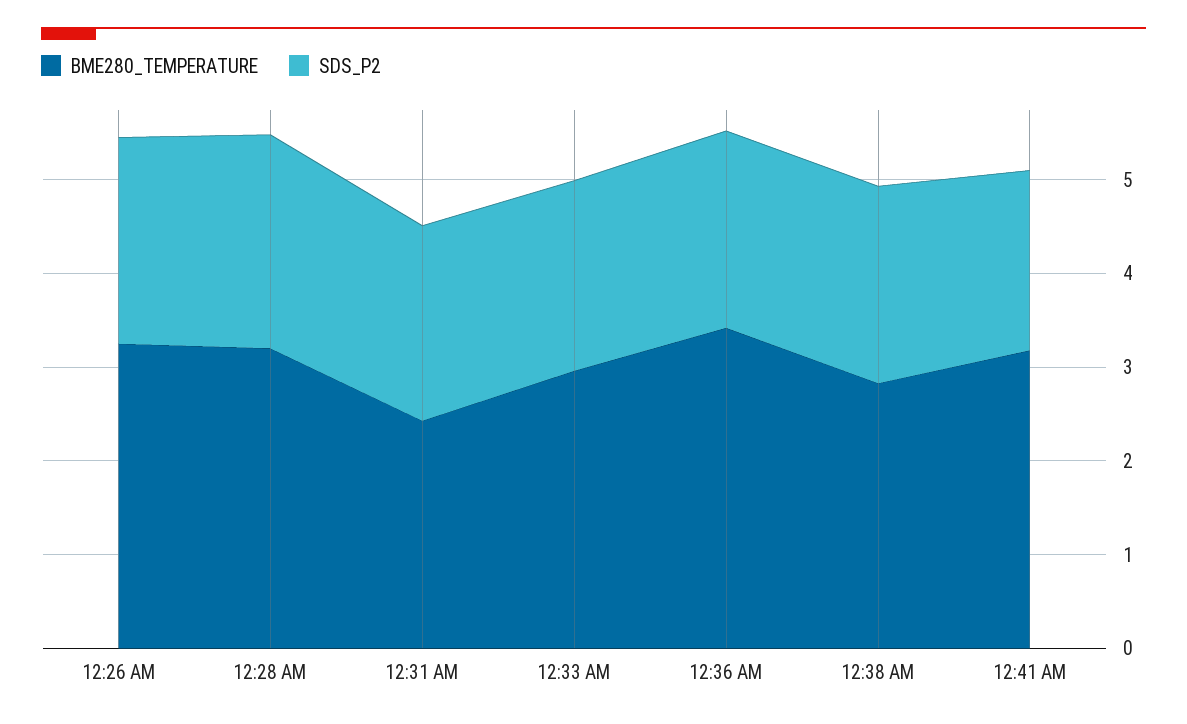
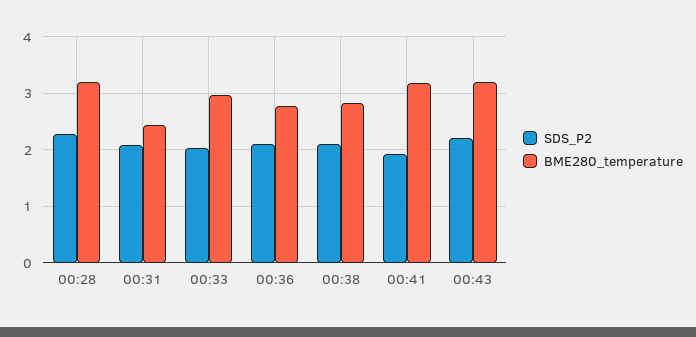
BME280_TEMPERATURE, 12:26 AM: 3.2 -> none
SDS_P2, 12:26 AM: 2.2 -> none
BME280_TEMPERATURE, 12:36 AM: 3.4 -> 2.8
SDS_P2, 00:43: none -> 2.2
BME280_TEMPERATURE, 00:43: none -> 3.2

